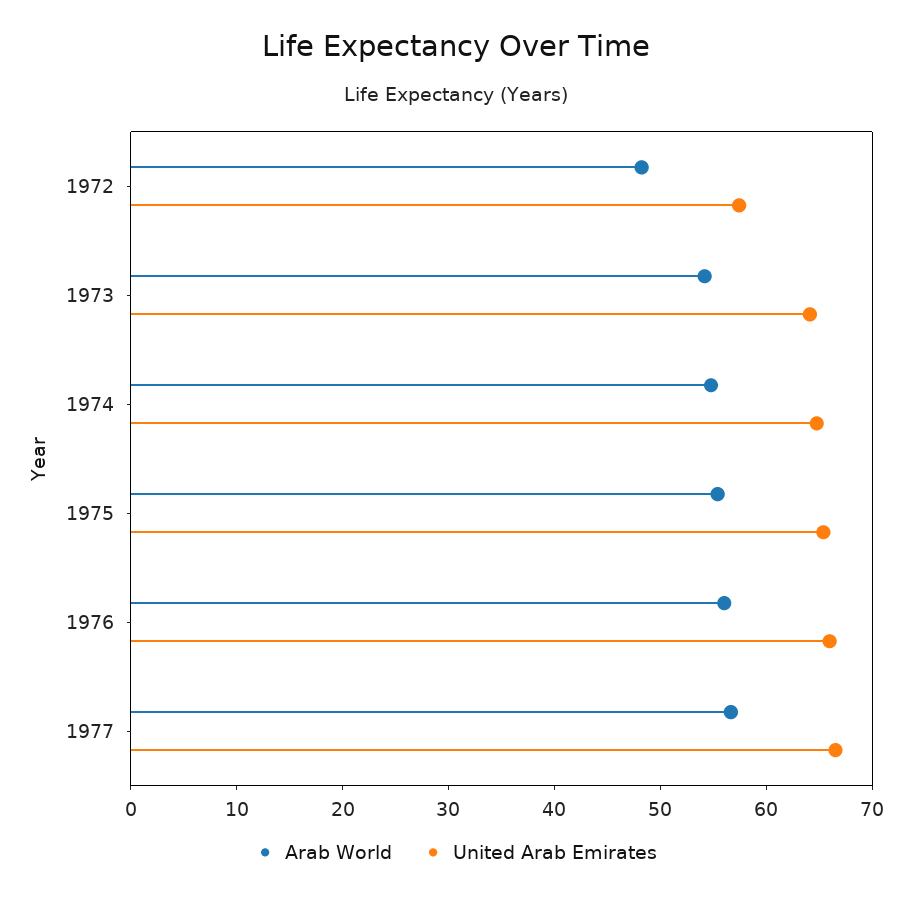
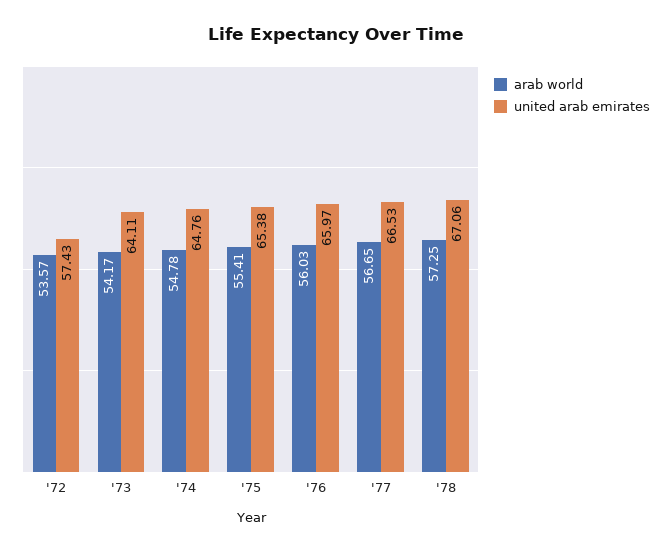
Arab World, 1972: 48 -> 53.57
Arab World, '78: none -> 57.25
United Arab Emirates, '78: none -> 67.06

